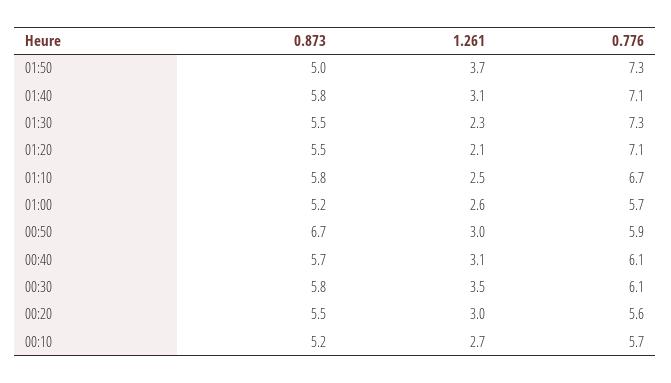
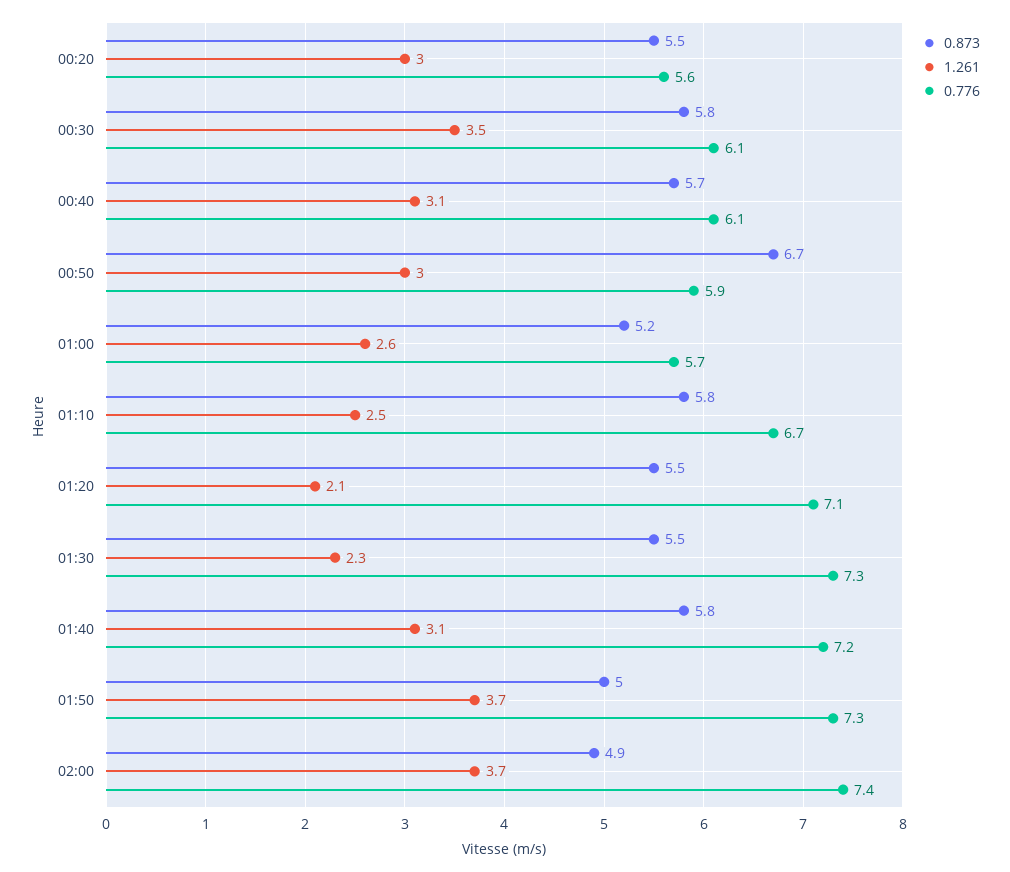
0.776, 01:40: 7.1 -> 7.2
0.873, 00:10: 5.2 -> none
1.261, 00:10: 2.7 -> none
0.776, 00:10: 5.7 -> none
0.873, 02:00: none -> 4.9
1.261, 02:00: none -> 3.7
0.776, 02:00: none -> 7.4

